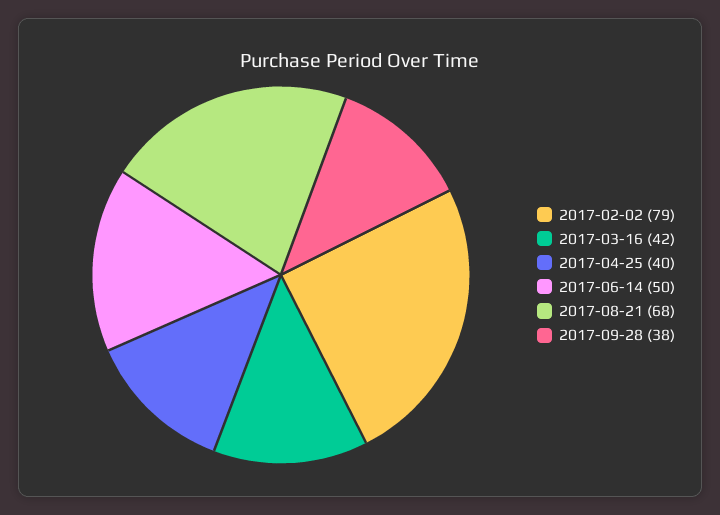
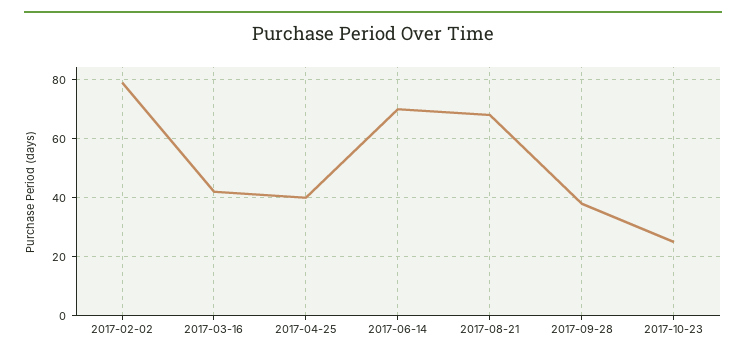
2017-06-14: 50 -> 70
2017-10-23: none -> 25

